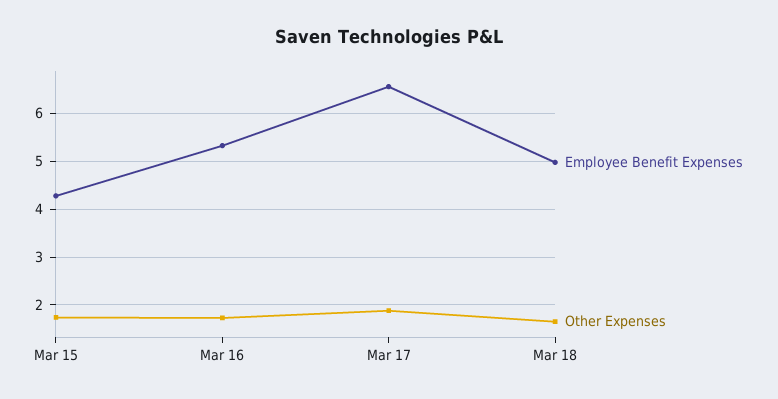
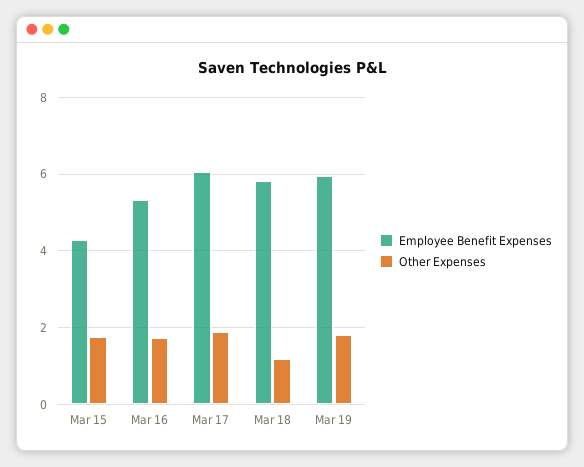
Employee Benefit Expenses, Mar 17: 6.6 -> 6
Employee Benefit Expenses, Mar 18: 5 -> 5.8
Other Expenses, Mar 18: 1.6 -> 1.2
Employee Benefit Expenses, Mar 19: none -> 6
Other Expenses, Mar 19: none -> 1.8

